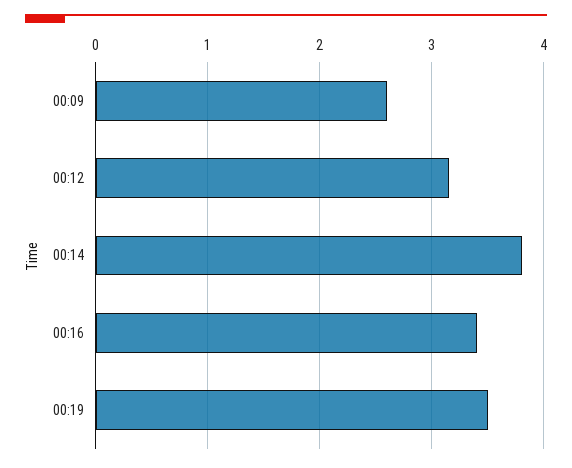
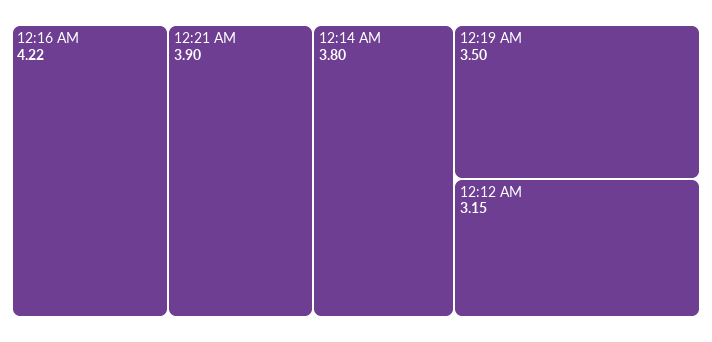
00:09: 2.6 -> none
00:16: 3.4 -> 4.22
12:21 AM: none -> 3.9

